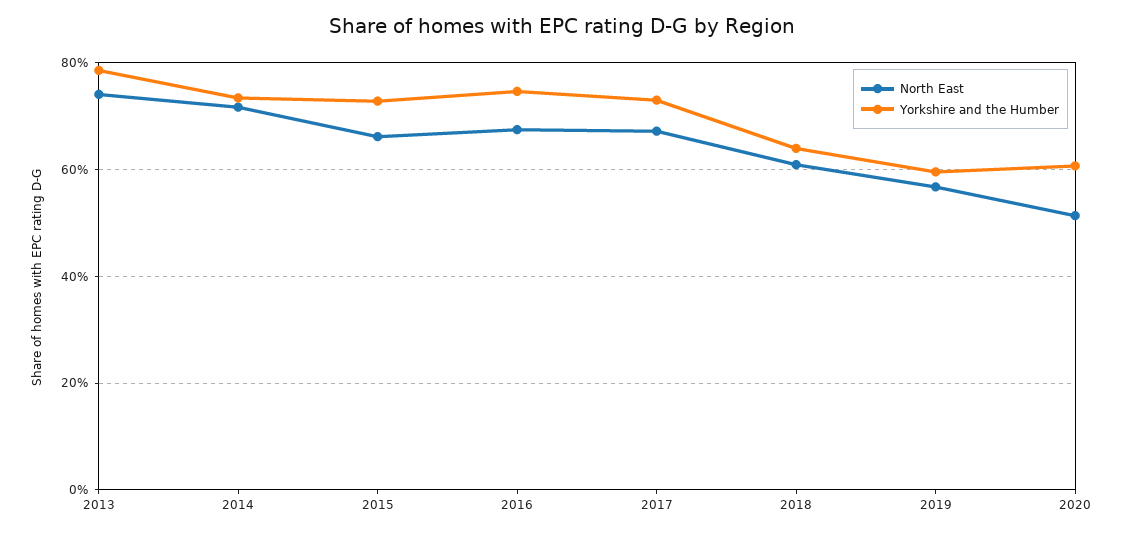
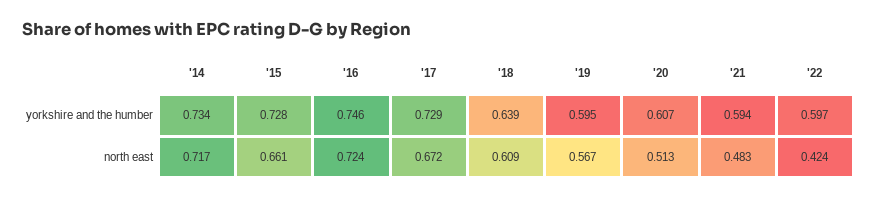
North East, 2013: 0.74 -> none
Yorkshire and the Humber, 2013: 0.78 -> none
North East, 2016: 0.68 -> 0.724
Yorkshire and the Humber, '21: none -> 0.594
Yorkshire and the Humber, '22: none -> 0.597
North East, '21: none -> 0.483
North East, '22: none -> 0.424

